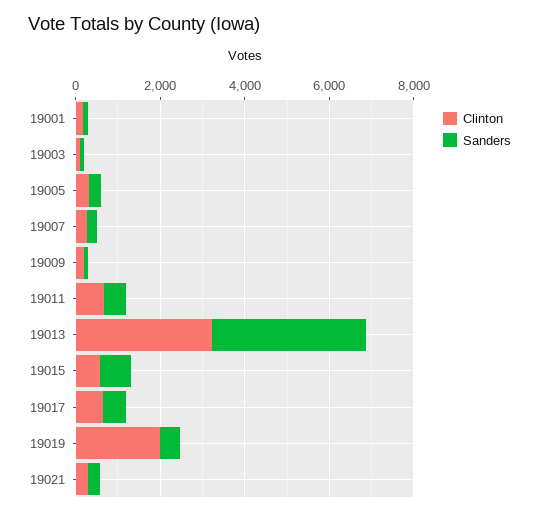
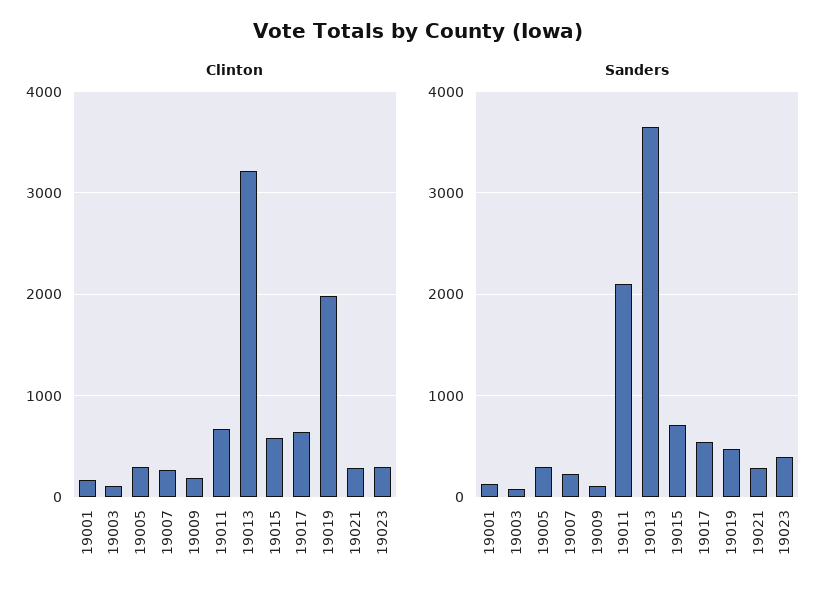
Sanders, 19011: 500 -> 2100
Clinton, 19023: none -> 300
Sanders, 19023: none -> 400

